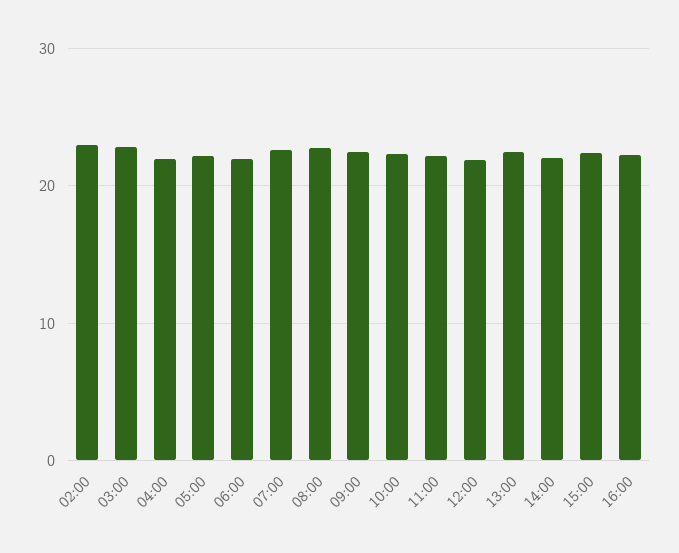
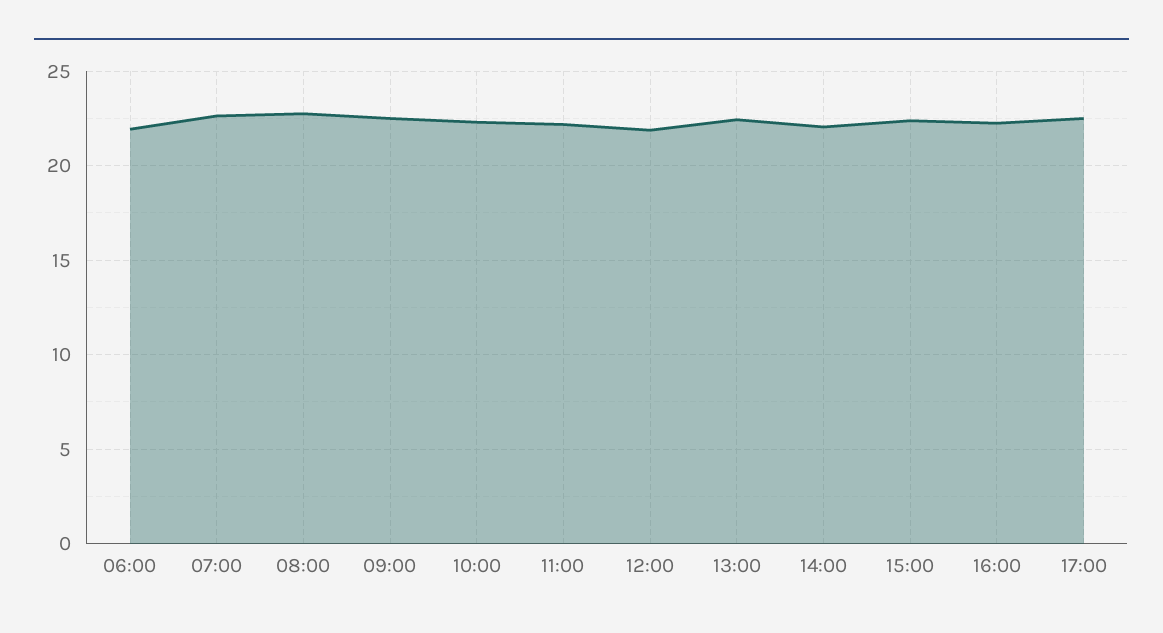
02:00: 23 -> none
03:00: 23 -> none
04:00: 22 -> none
05:00: 22 -> none
17:00: none -> 22.5

